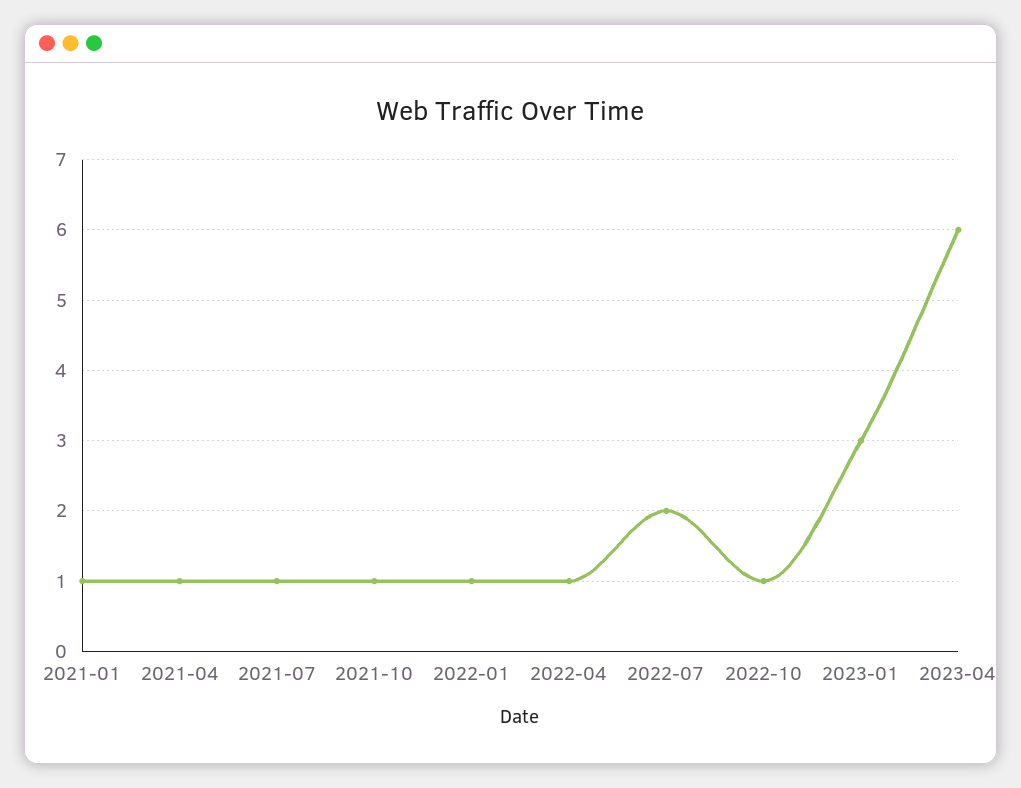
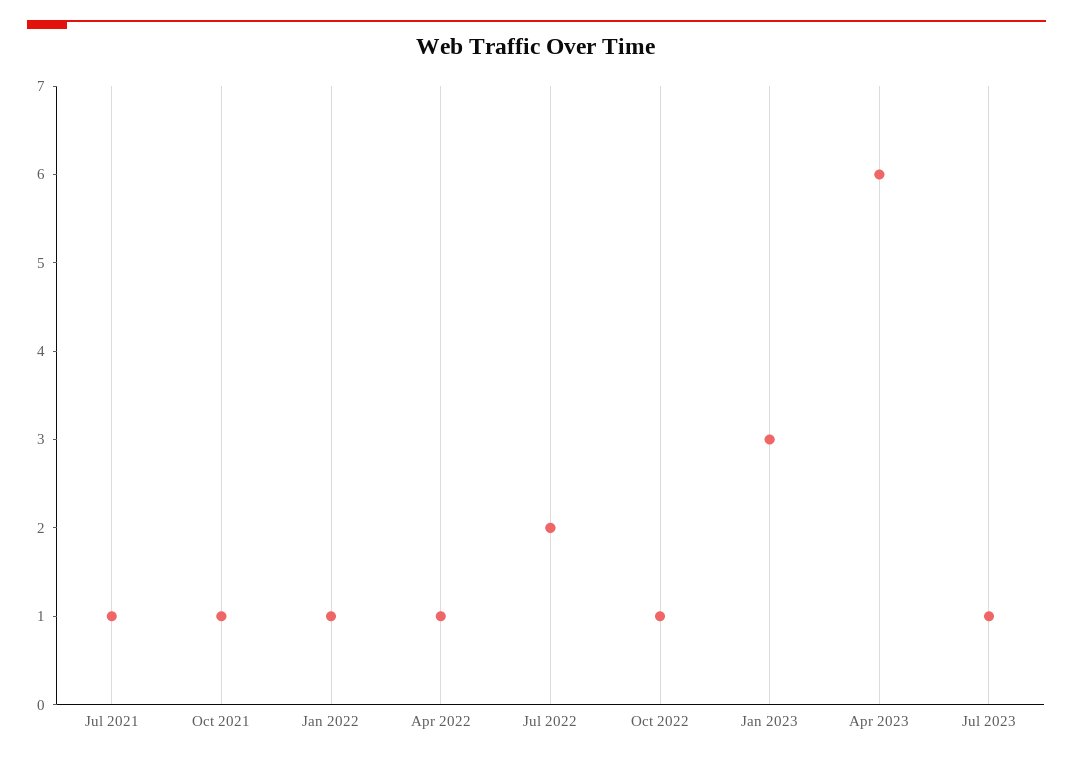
2021-01: 1 -> none
2021-04: 1 -> none
Jul 2023: none -> 1

